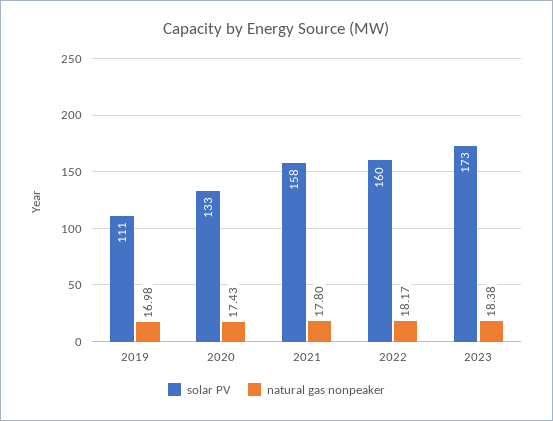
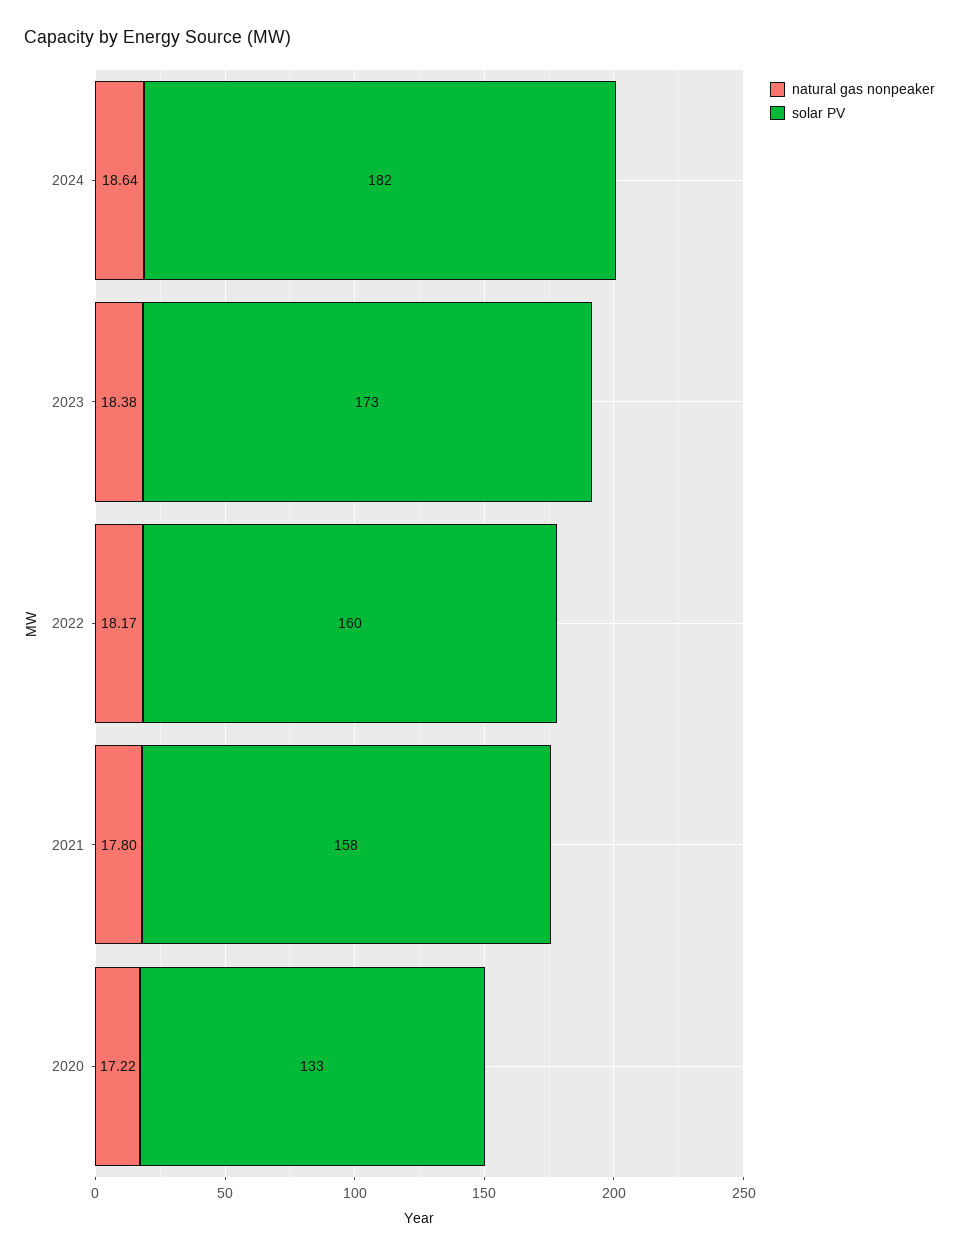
solar PV, 2019: 111 -> none
natural gas nonpeaker, 2019: 16.98 -> none
natural gas nonpeaker, 2020: 17.43 -> 17.22
natural gas nonpeaker, 2024: none -> 18.64
solar PV, 2024: none -> 182

